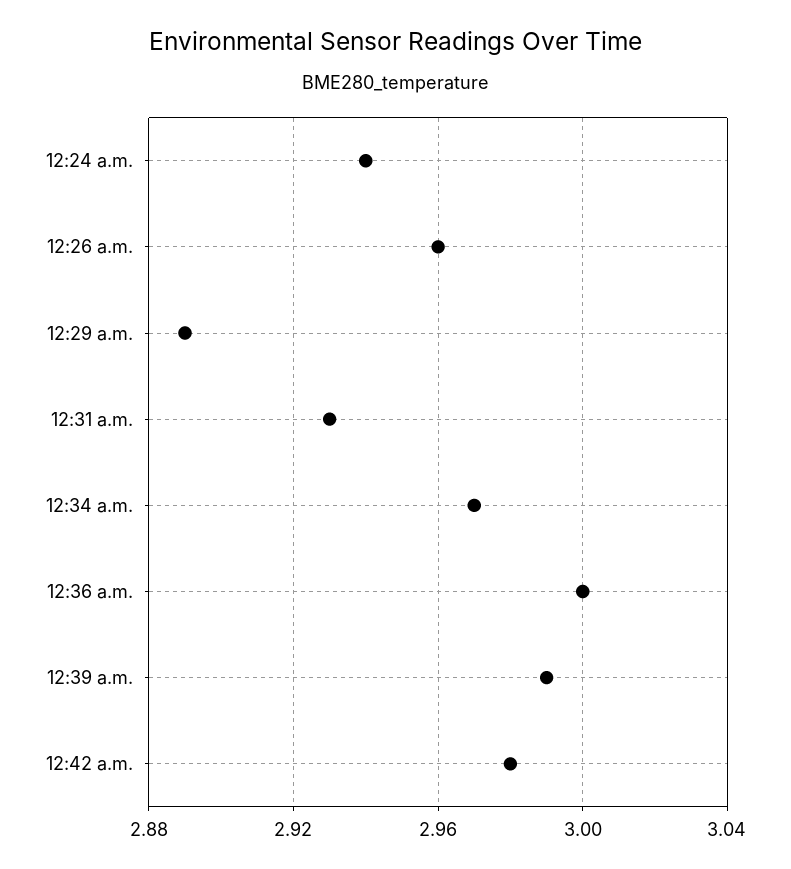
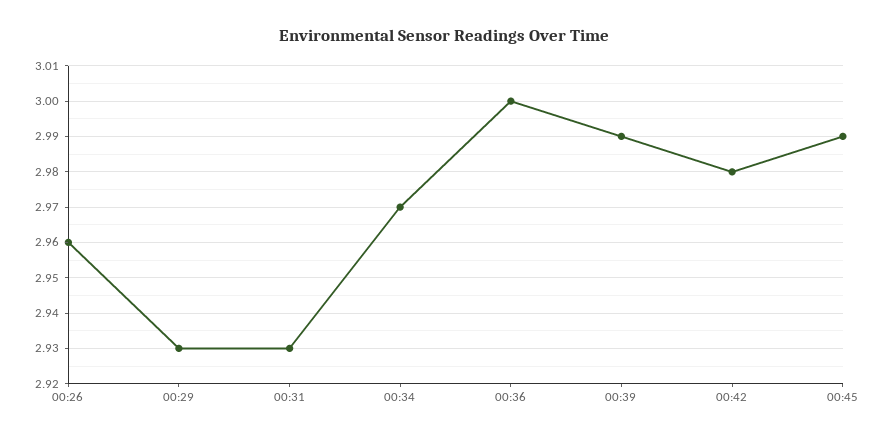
12:24 a.m.: 2.94 -> none
12:29 a.m.: 2.89 -> 2.93
00:45: none -> 2.99

